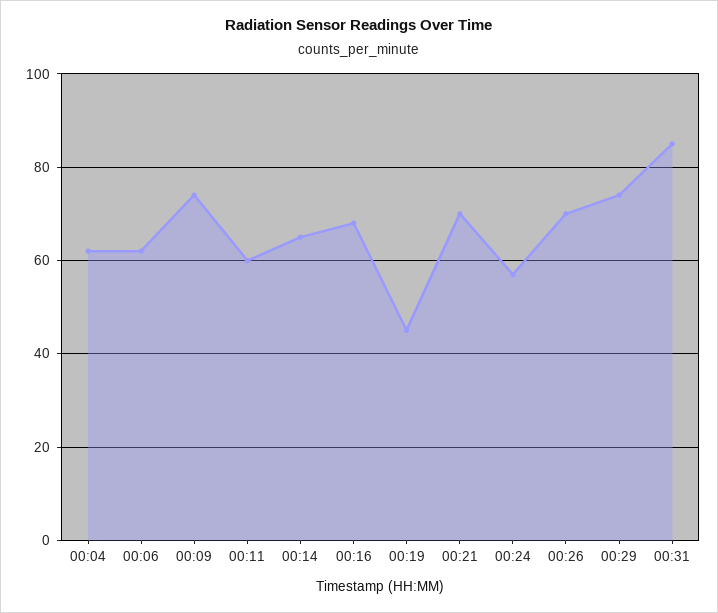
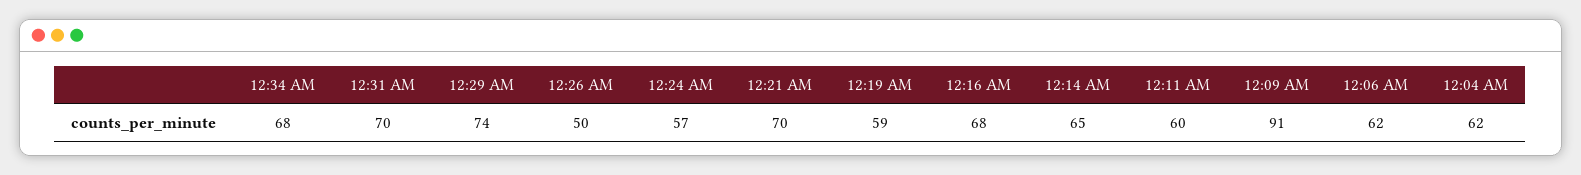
00:09: 75 -> 91
00:19: 45 -> 59
00:26: 70 -> 50
00:31: 85 -> 70
12:34 AM: none -> 68

